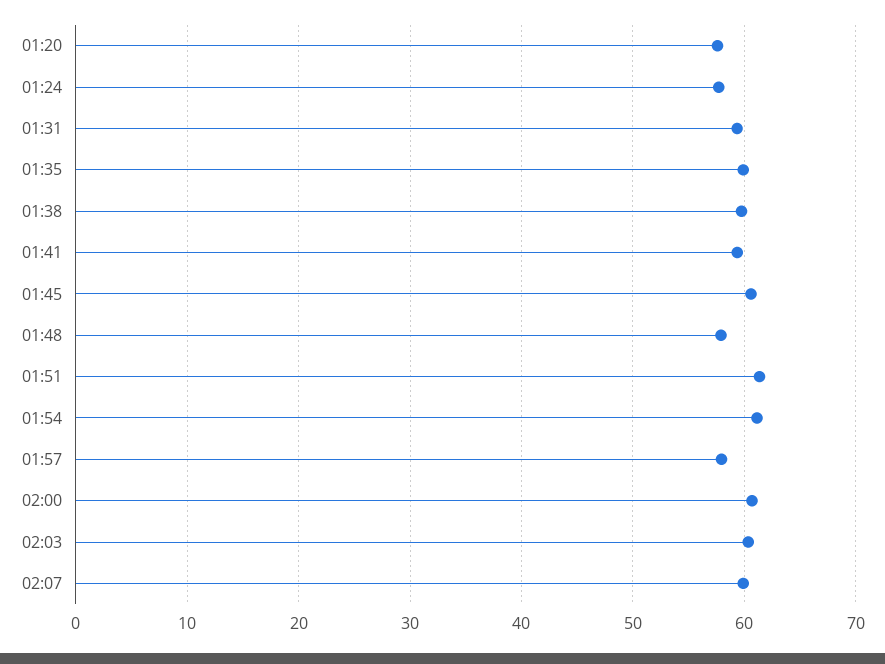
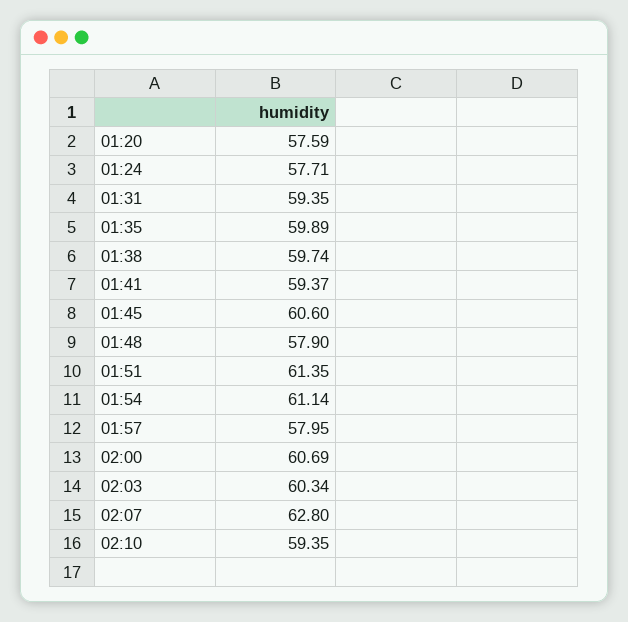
02:07: 60 -> 62.8
02:10: none -> 59.35

